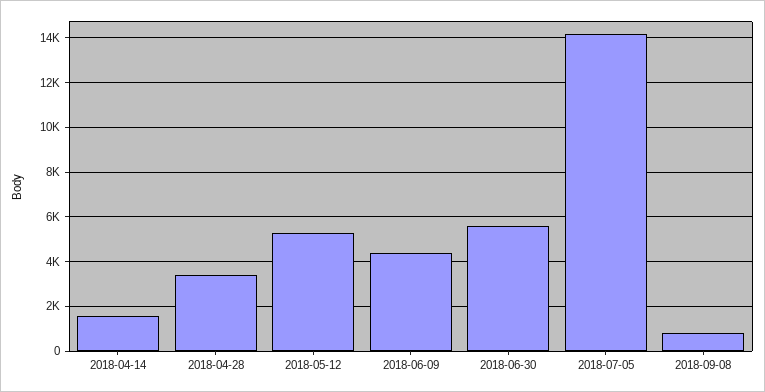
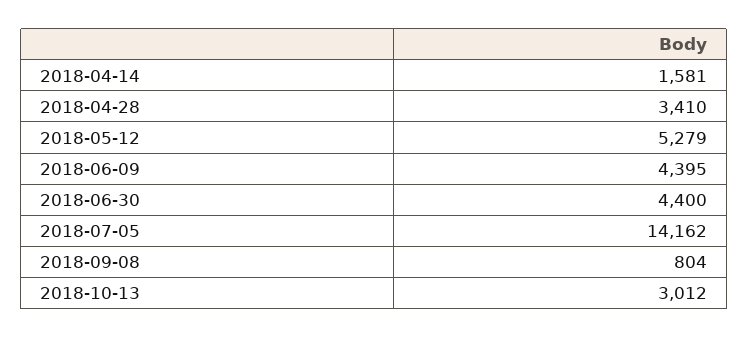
2018-06-30: 5500 -> 4400
2018-10-13: none -> 3012

